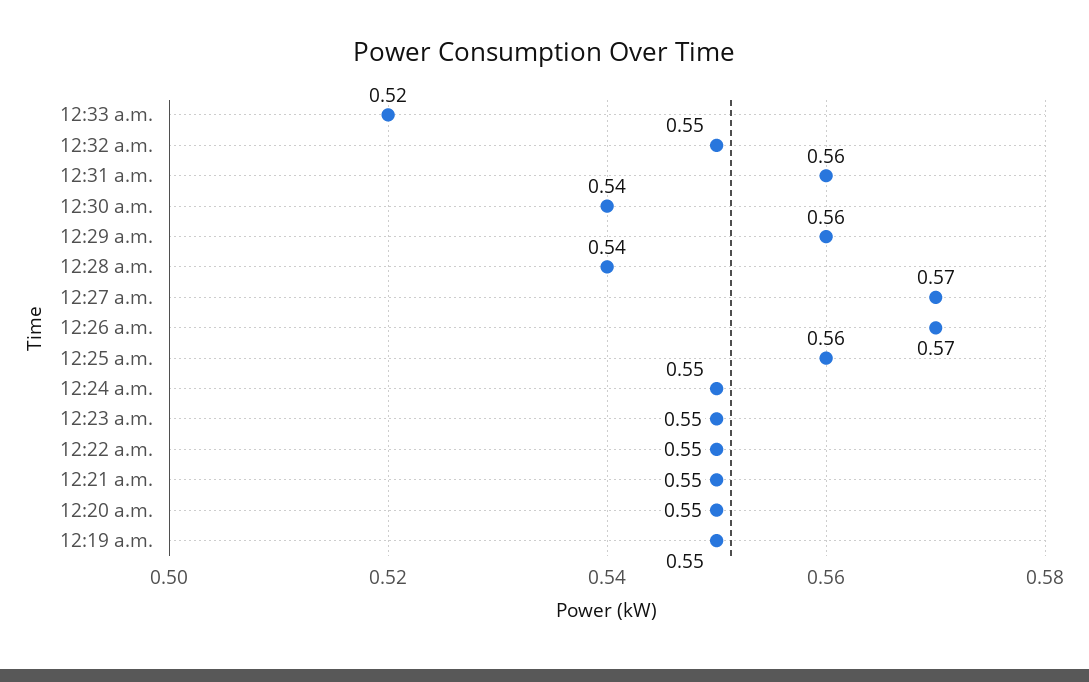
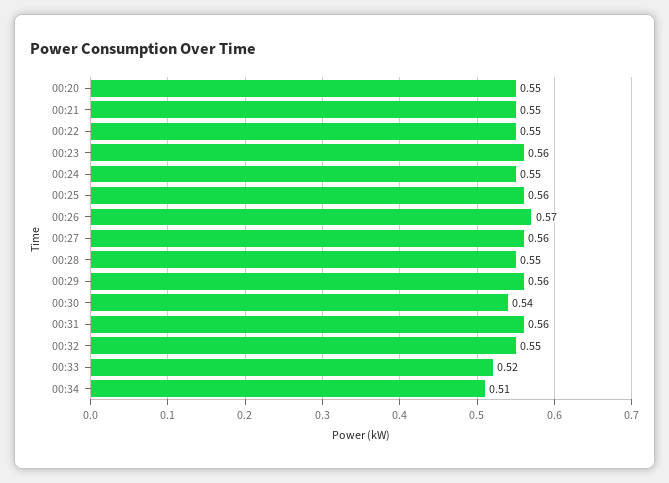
12:28 a.m.: 0.54 -> 0.55
12:27 a.m.: 0.57 -> 0.56
12:23 a.m.: 0.55 -> 0.56
12:19 a.m.: 0.55 -> none
00:34: none -> 0.51

